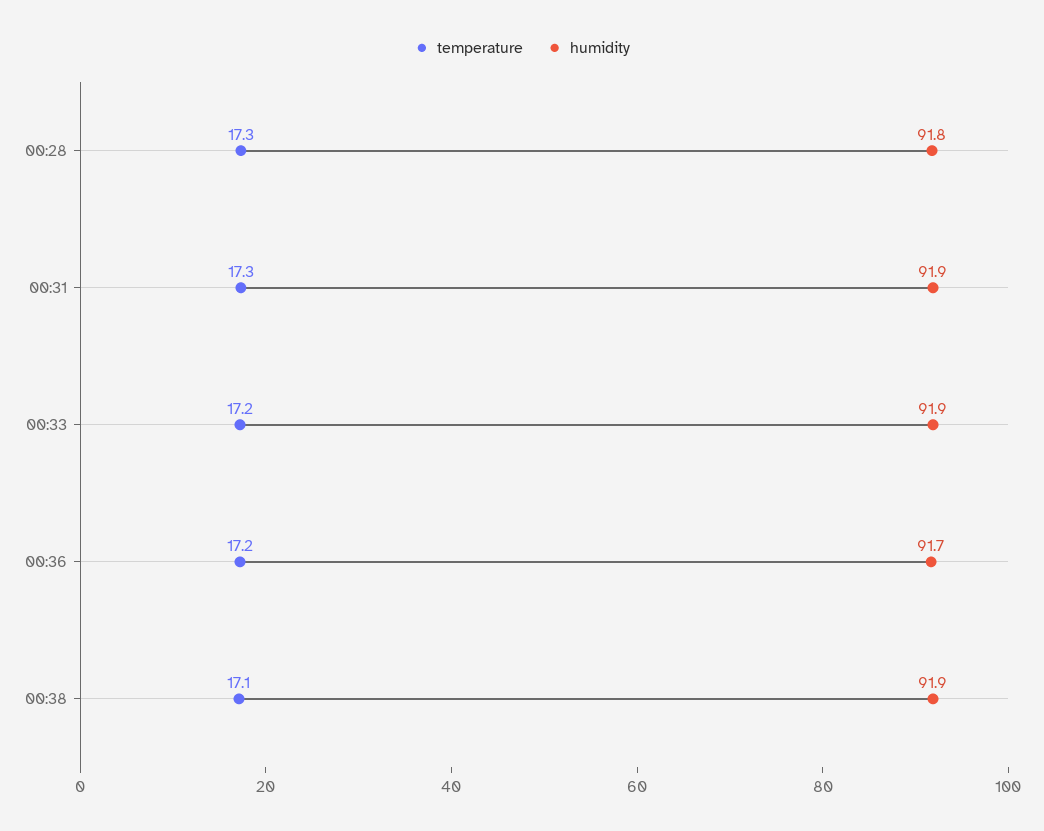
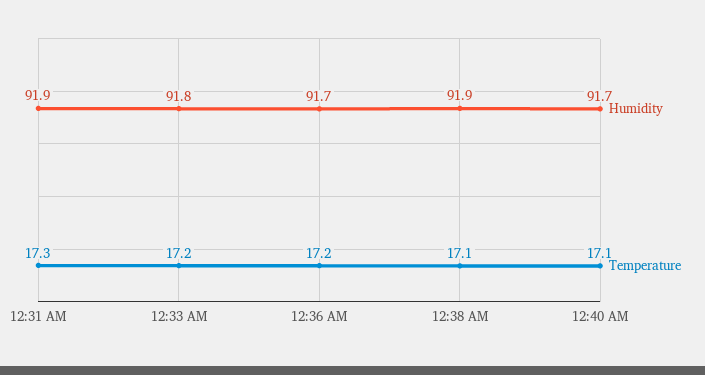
temperature, 00:28: 17.3 -> none
humidity, 00:28: 91.8 -> none
humidity, 00:33: 91.9 -> 91.8
humidity, 12:40 AM: none -> 91.7
temperature, 12:40 AM: none -> 17.1

